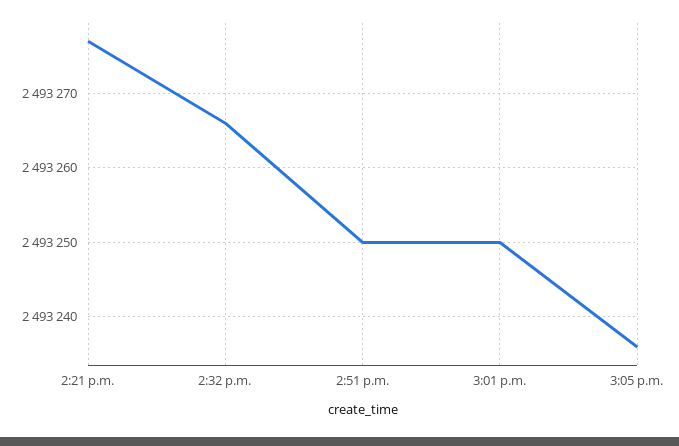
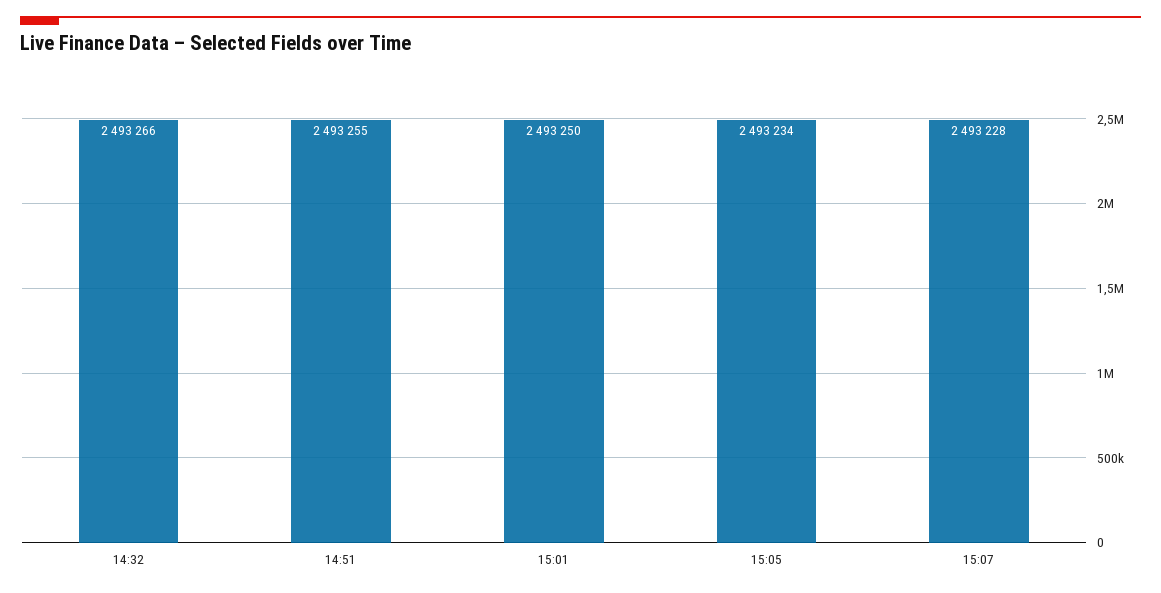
2:21 p.m.: 2493277 -> none
2:51 p.m.: 2493250 -> 2493255
3:05 p.m.: 2493236 -> 2493234
15:07: none -> 2493228

